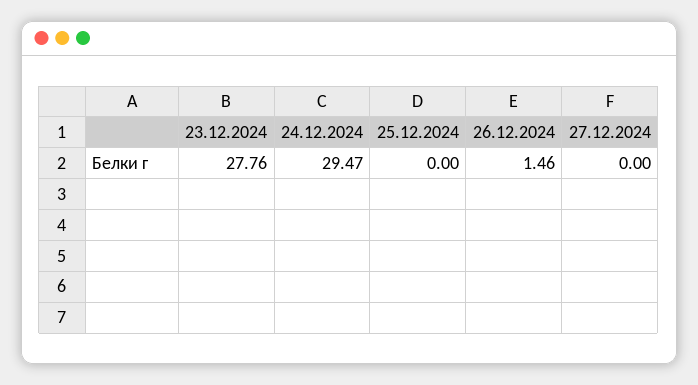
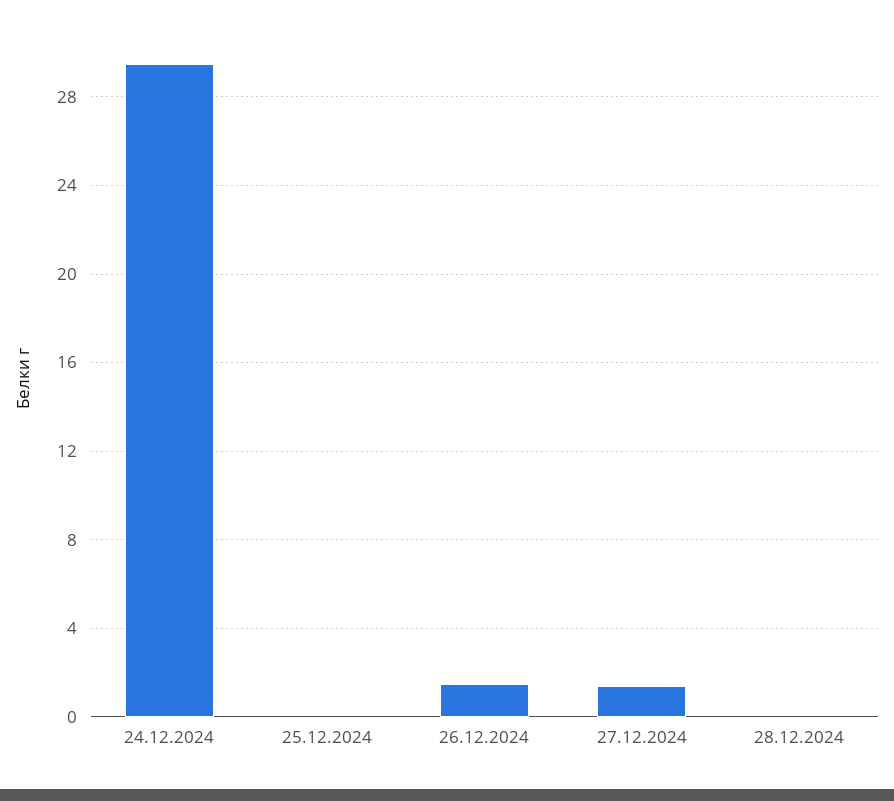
23.12.2024: 27.76 -> none
27.12.2024: 0 -> 1.5
28.12.2024: none -> 0

